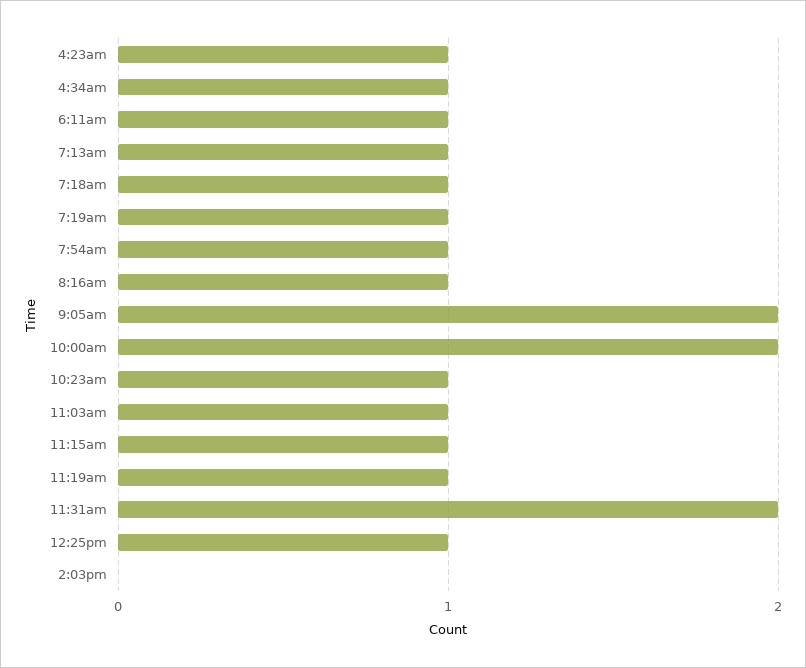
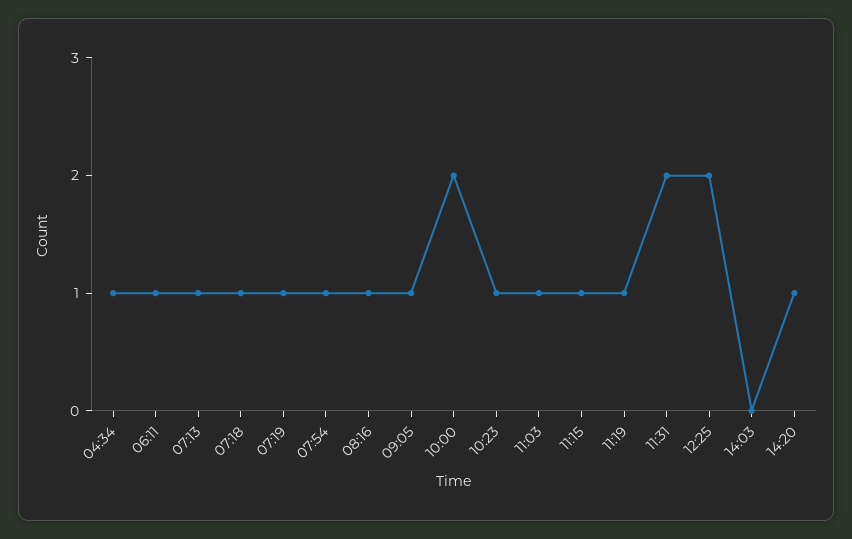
4:23am: 1 -> none
9:05am: 2 -> 1
12:25pm: 1 -> 2
14:20: none -> 1

